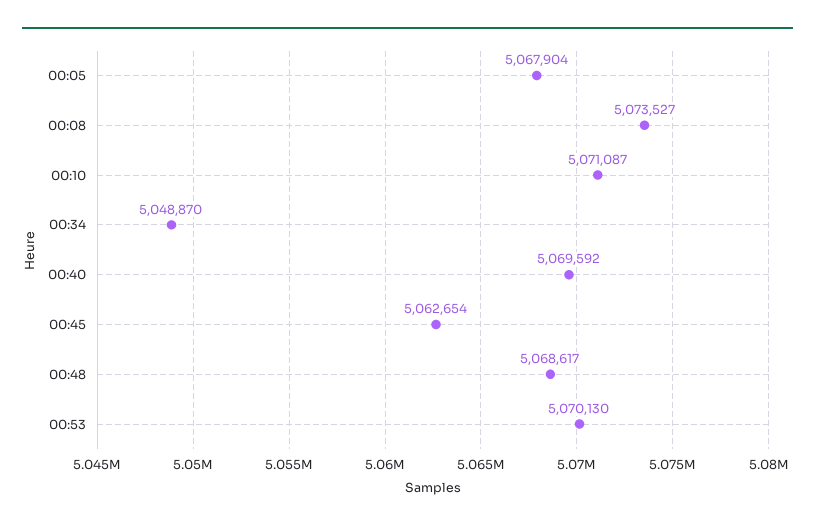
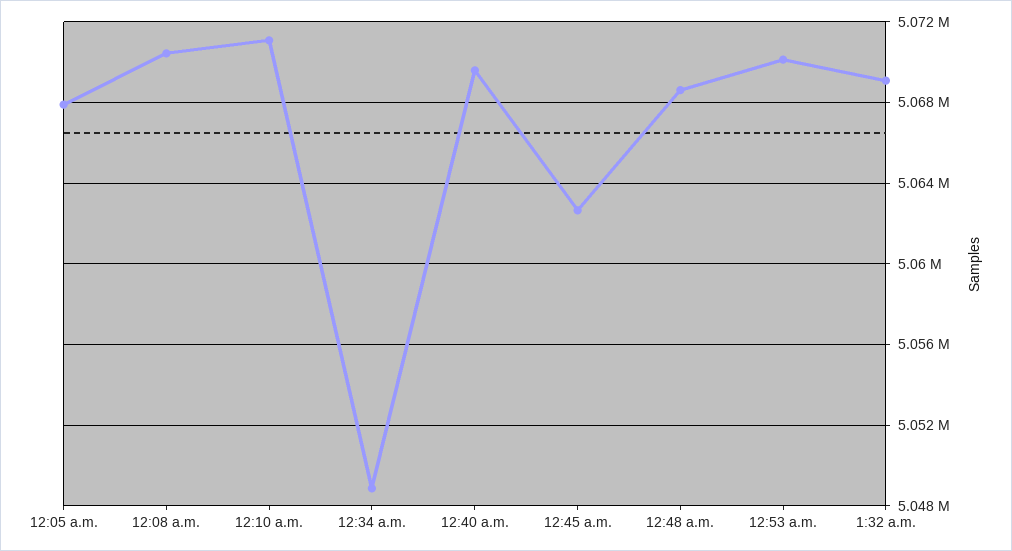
00:08: 5073527 -> 5070500
1:32 a.m.: none -> 5069000

